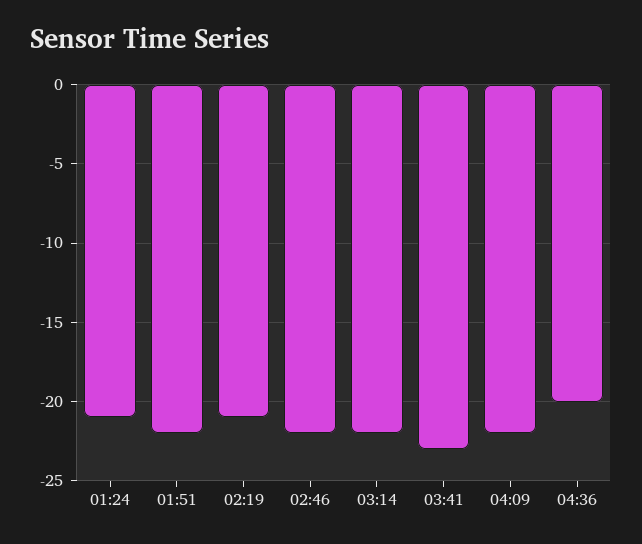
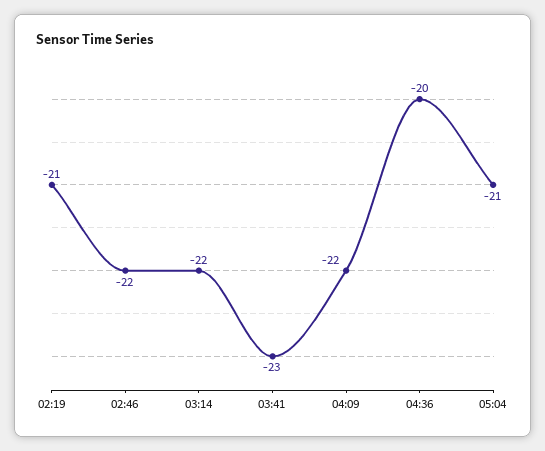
01:24: -21 -> none
01:51: -22 -> none
05:04: none -> -21

